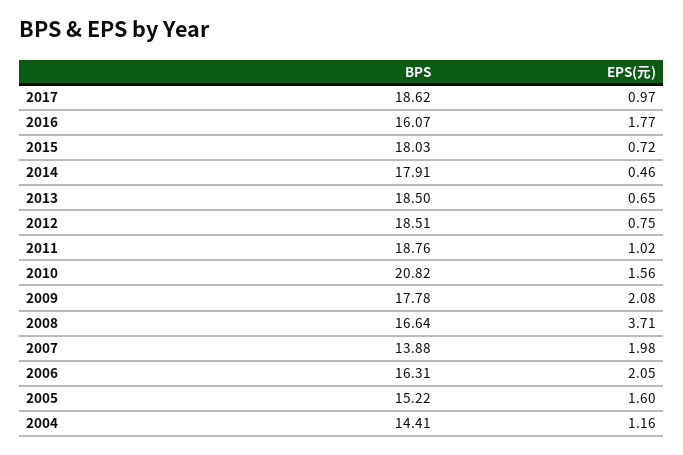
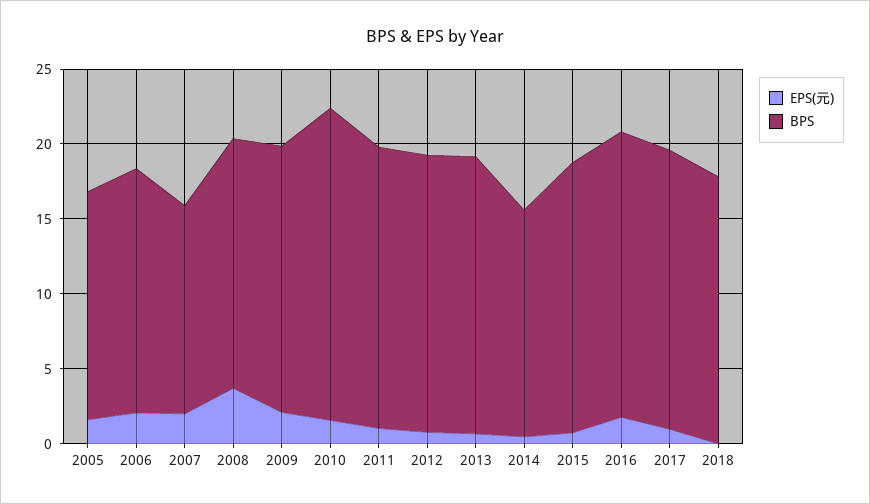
BPS, 2016: 16.07 -> 19
BPS, 2014: 17.91 -> 15
BPS, 2004: 14.41 -> none
EPS(元), 2004: 1.16 -> none
EPS(元), 2018: none -> 0
BPS, 2018: none -> 18

